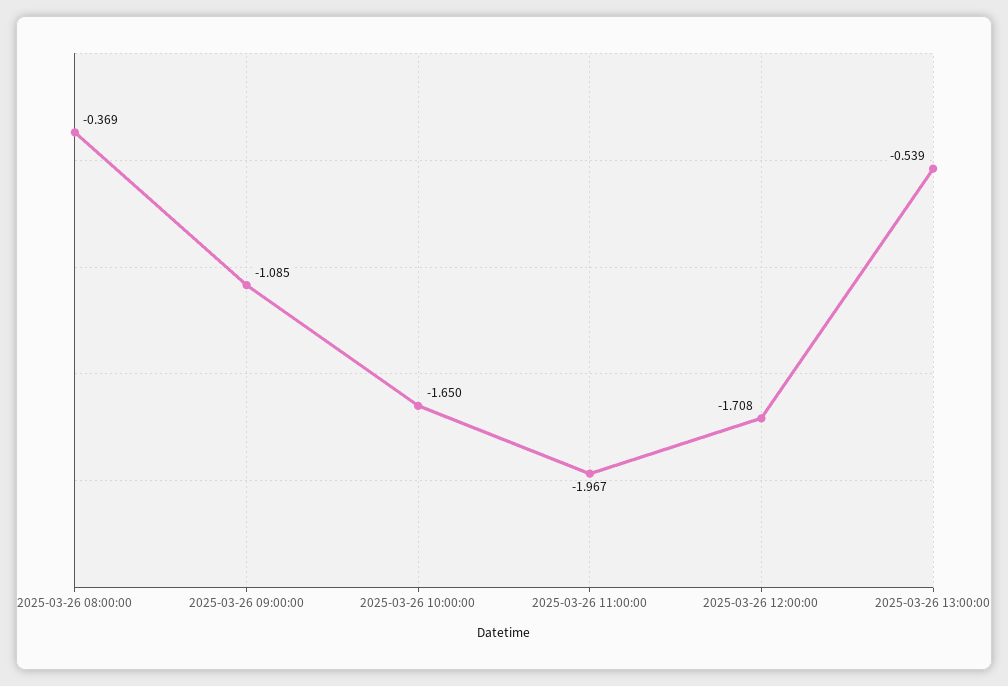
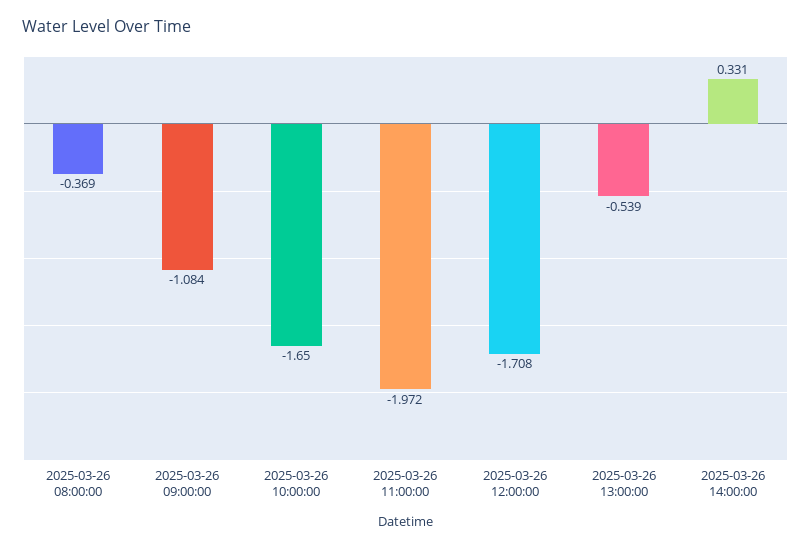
2025-03-26 09:00:00: -1.085 -> -1.084
2025-03-26 11:00:00: -1.967 -> -1.972
2025-03-26 14:00:00: none -> 0.331

